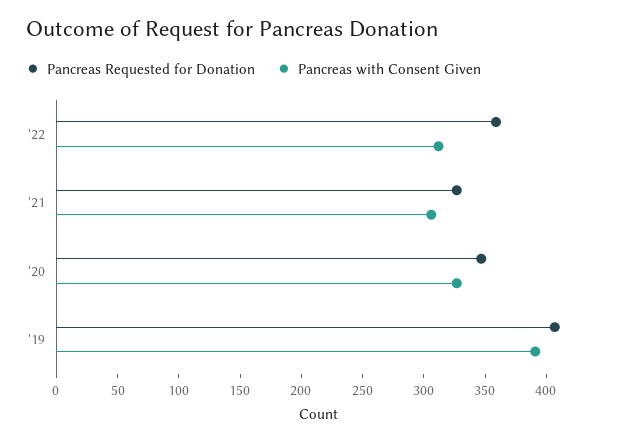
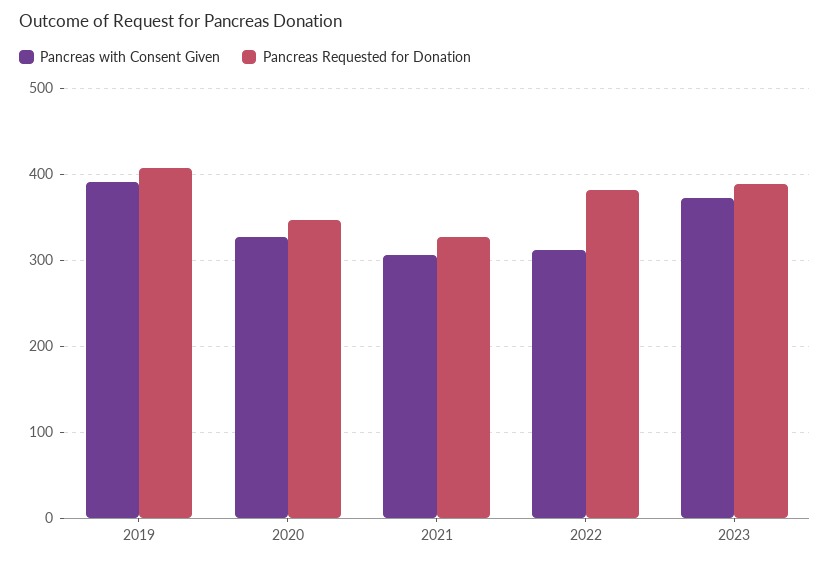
Pancreas Requested for Donation, '22: 360 -> 380
Pancreas with Consent Given, 2023: none -> 370
Pancreas Requested for Donation, 2023: none -> 390

